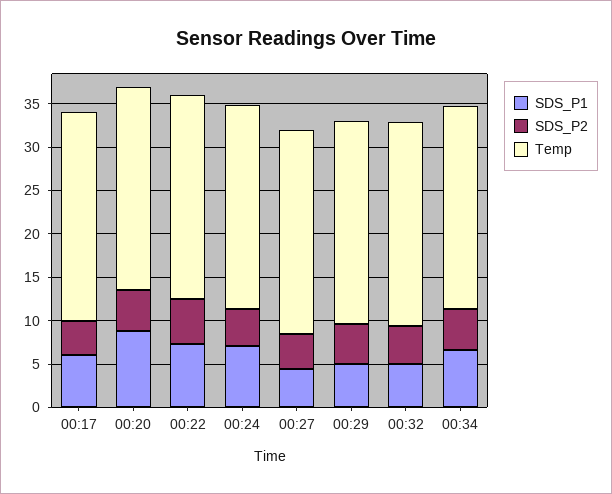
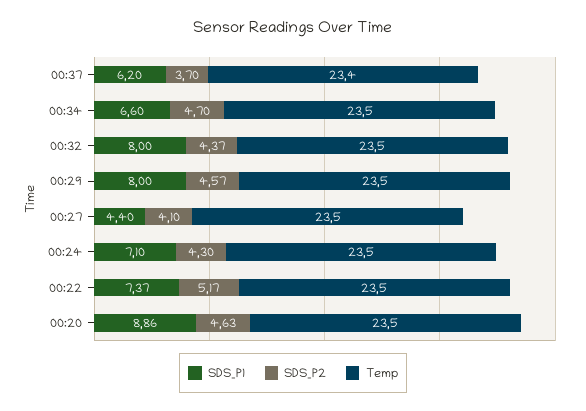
SDS_P1, 00:17: 6 -> none
SDS_P2, 00:17: 4 -> none
Temp, 00:17: 24 -> none
SDS_P1, 00:29: 5 -> 8
SDS_P1, 00:32: 5 -> 8
SDS_P1, 00:37: none -> 6.2
SDS_P2, 00:37: none -> 3.7
Temp, 00:37: none -> 23.4

